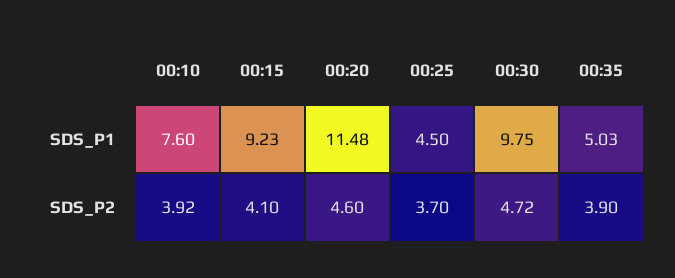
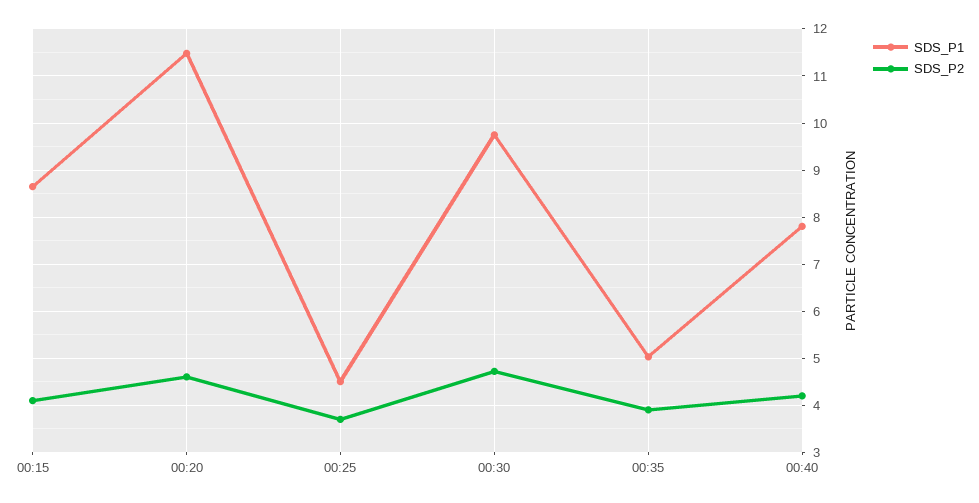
SDS_P1, 00:10: 7.6 -> none
SDS_P1, 00:15: 9.23 -> 8.6
SDS_P2, 00:10: 3.92 -> none
SDS_P1, 00:40: none -> 7.8
SDS_P2, 00:40: none -> 4.2

